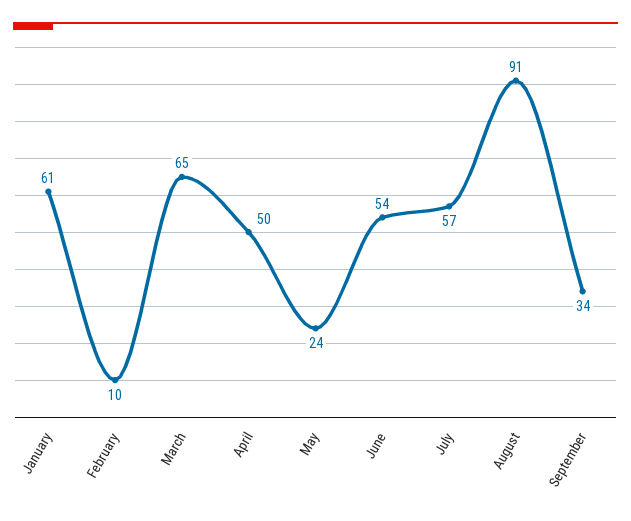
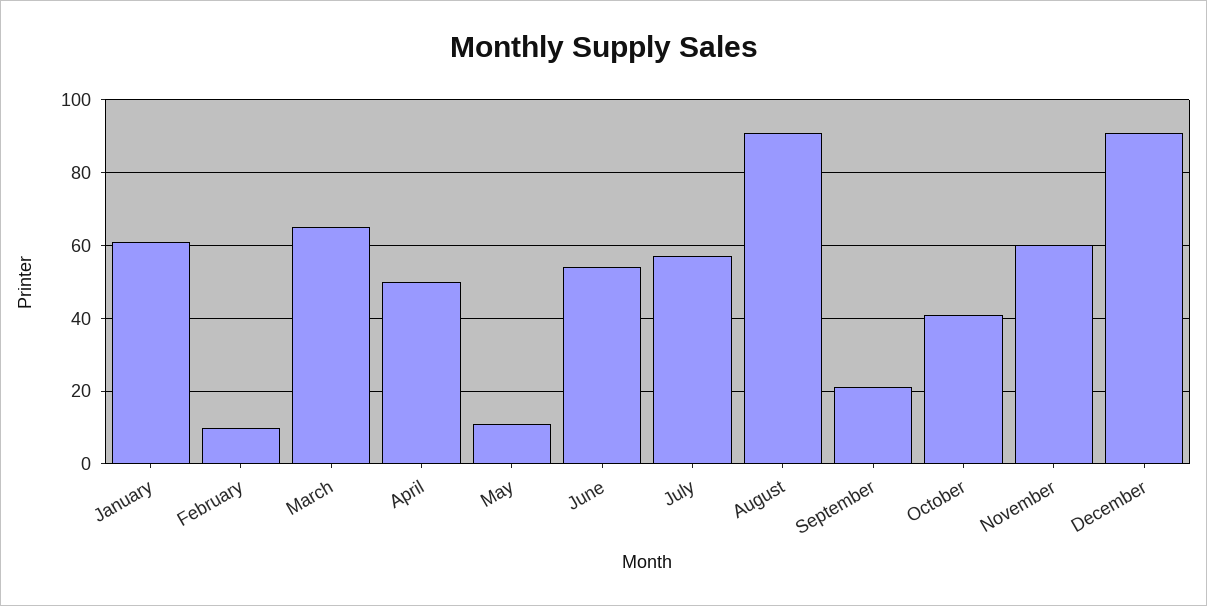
May: 24 -> 10
September: 34 -> 20
October: none -> 40
November: none -> 60
December: none -> 90

